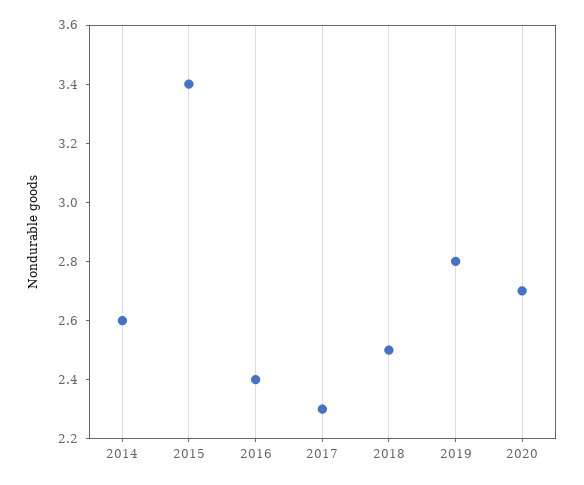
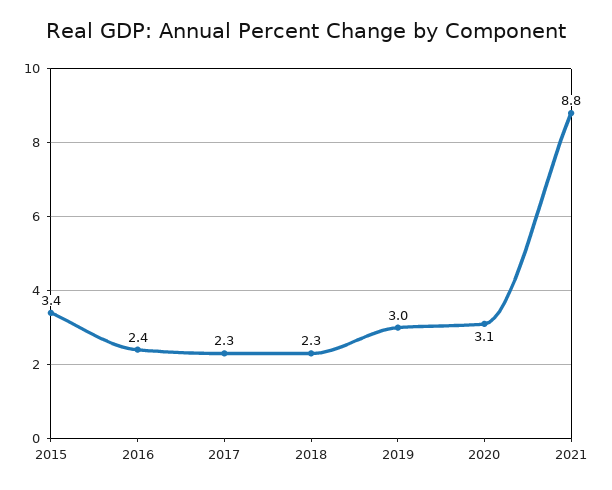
2014: 2.6 -> none
2018: 2.5 -> 2.3
2019: 2.8 -> 3
2020: 2.7 -> 3.1
2021: none -> 8.8

